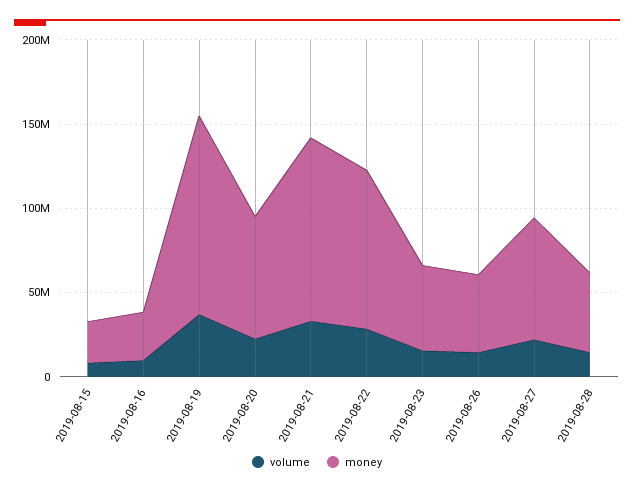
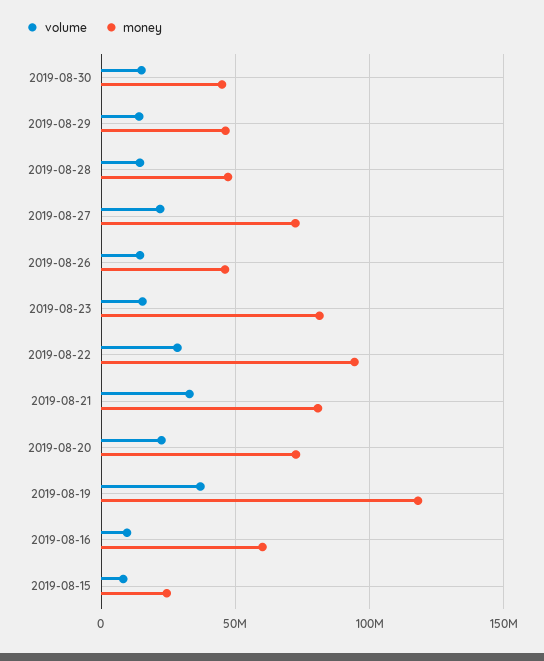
money, 2019-08-16: 30000000 -> 60000000
money, 2019-08-21: 110000000 -> 80000000
money, 2019-08-23: 50000000 -> 80000000
volume, 2019-08-30: none -> 15000000
money, 2019-08-30: none -> 45000000
volume, 2019-08-29: none -> 15000000
money, 2019-08-29: none -> 45000000

